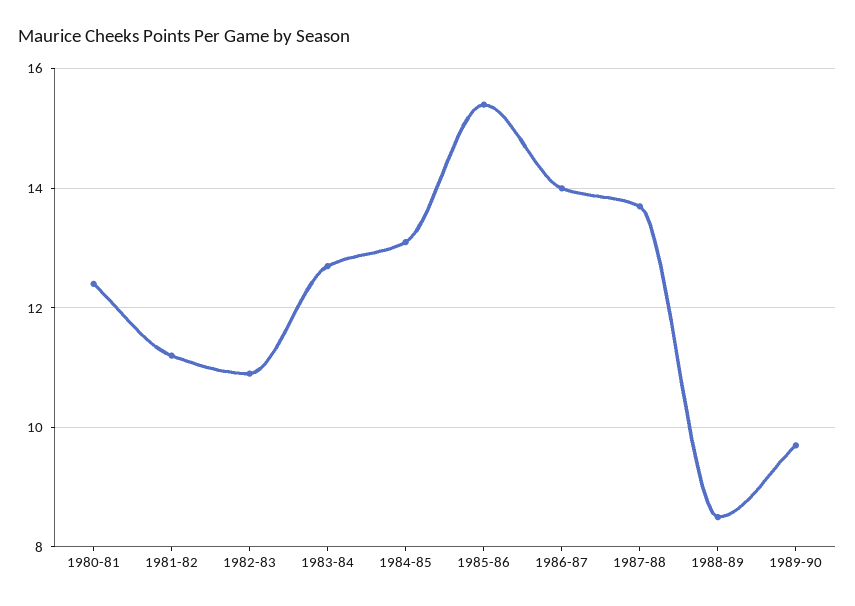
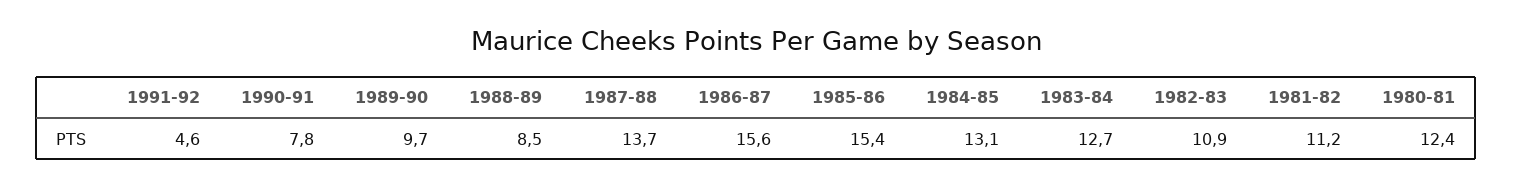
1986-87: 14 -> 15.6
1991-92: none -> 4.6
1990-91: none -> 7.8

